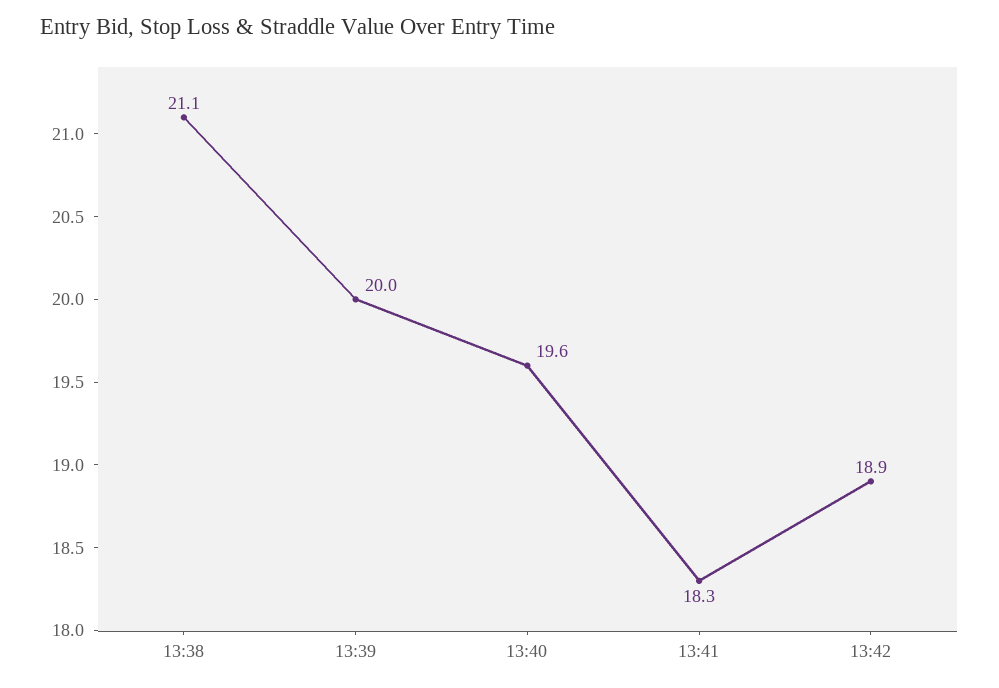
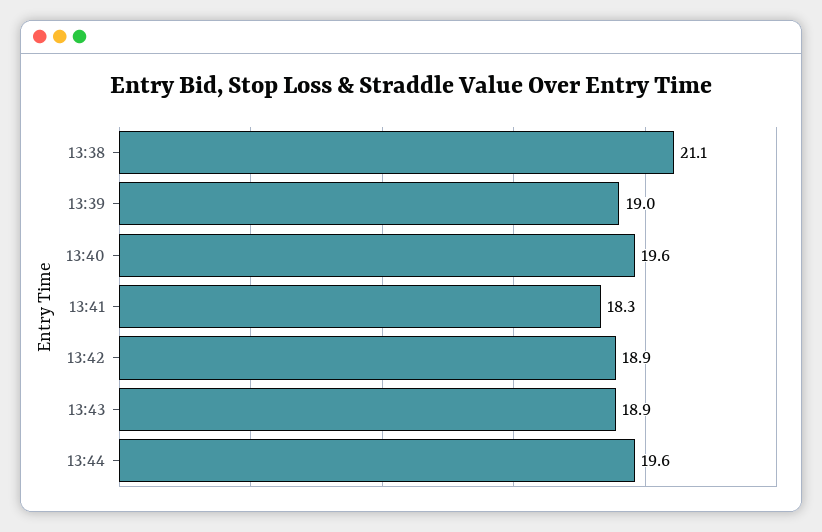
13:39: 20 -> 19
13:43: none -> 18.9
13:44: none -> 19.6

